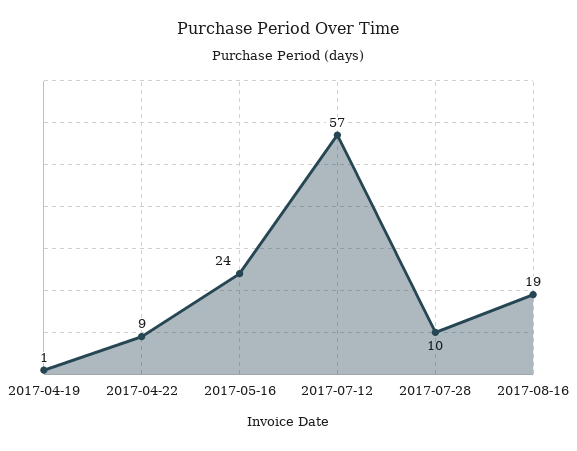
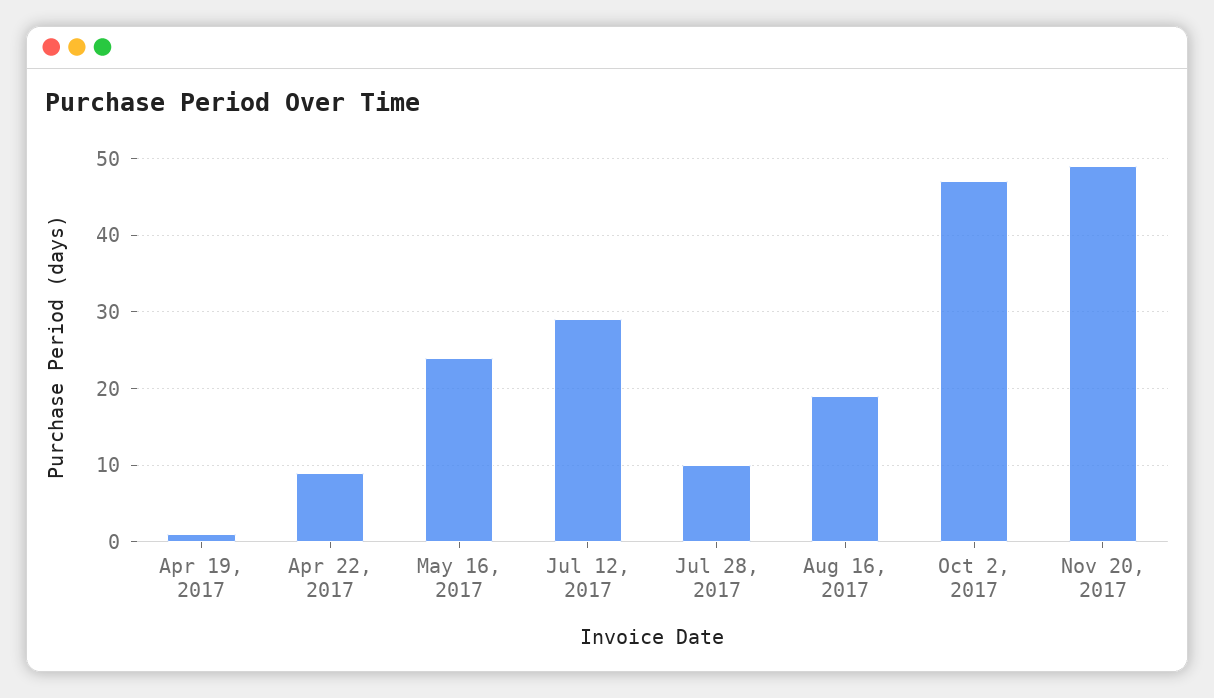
2017-07-12: 57 -> 29
Oct 2, 2017: none -> 47
Nov 20, 2017: none -> 49

